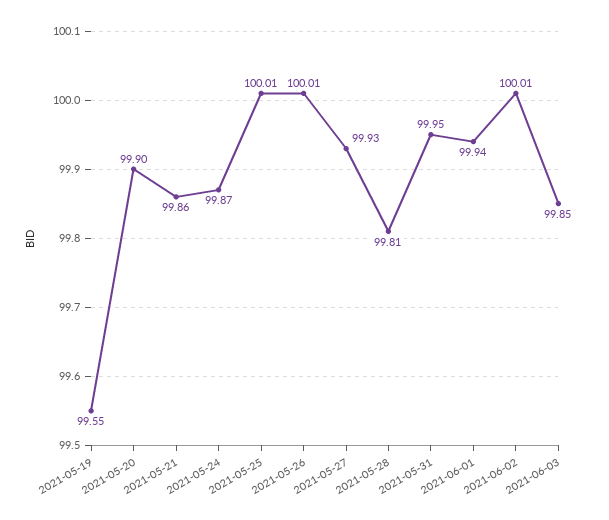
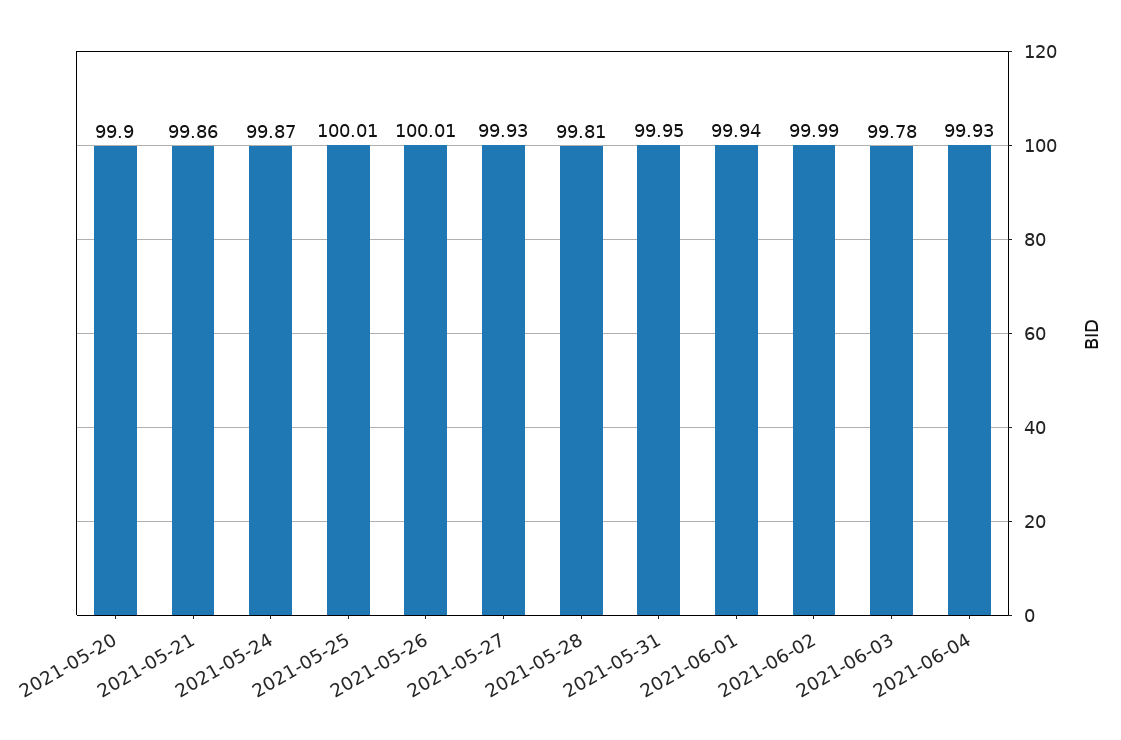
2021-05-19: 99.55 -> none
2021-06-02: 100.01 -> 99.99
2021-06-03: 99.85 -> 99.78
2021-06-04: none -> 99.93

